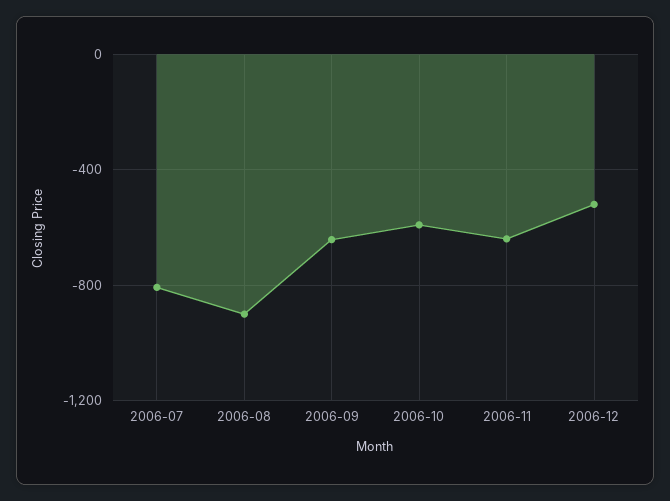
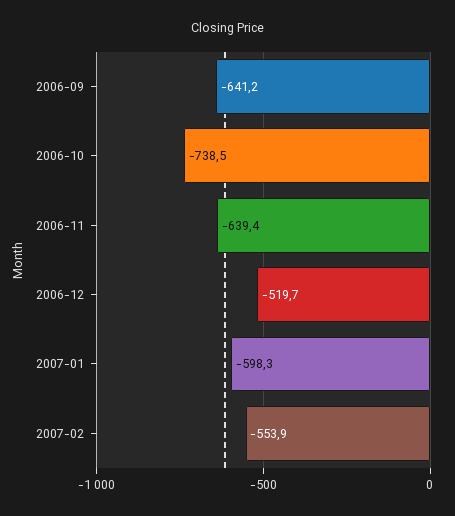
2006-07: -800 -> none
2006-08: -900 -> none
2006-10: -600 -> -738.5
2007-01: none -> -598.3
2007-02: none -> -553.9

